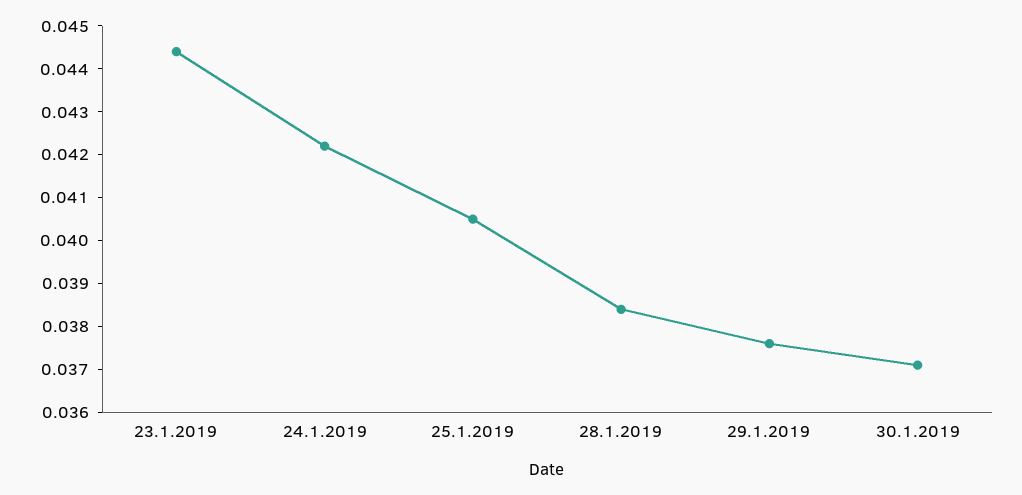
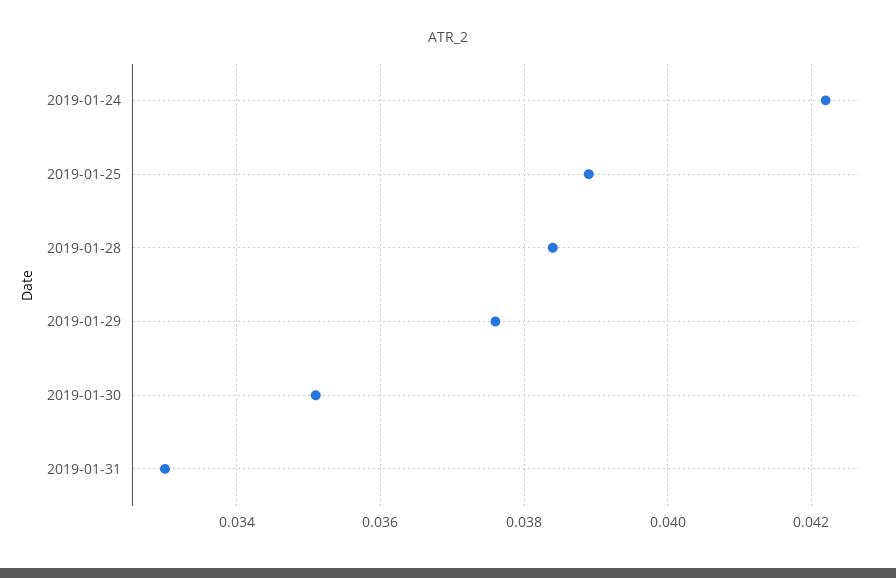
23.1.2019: 0.0445 -> none
25.1.2019: 0.0405 -> 0.039
30.1.2019: 0.037 -> 0.035
2019-01-31: none -> 0.033

